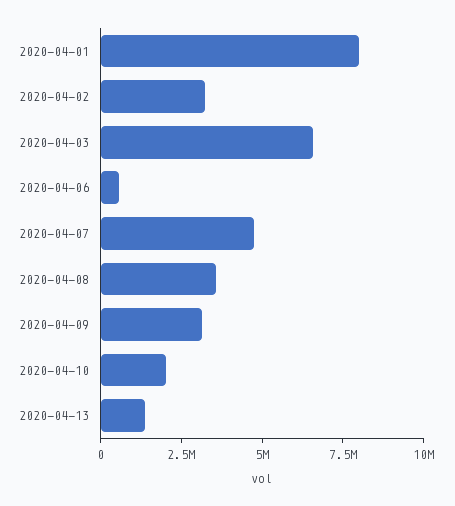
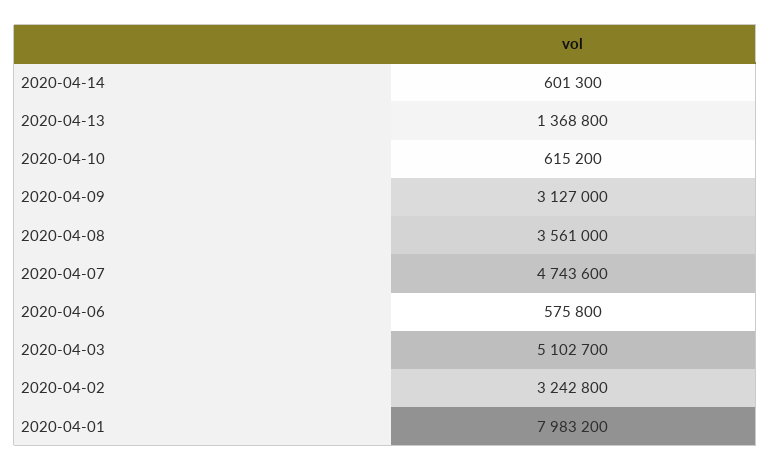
2020-04-03: 6500000 -> 5102700
2020-04-10: 2000000 -> 615200
2020-04-14: none -> 601300

